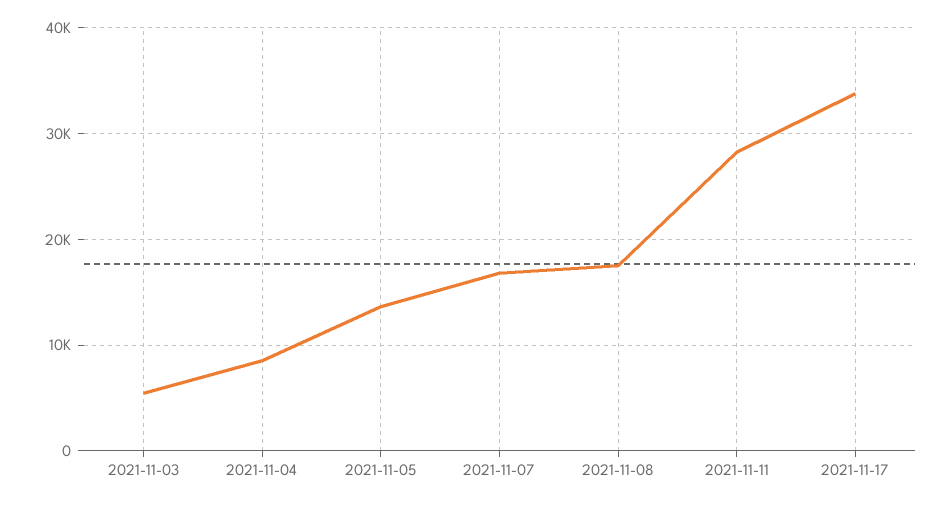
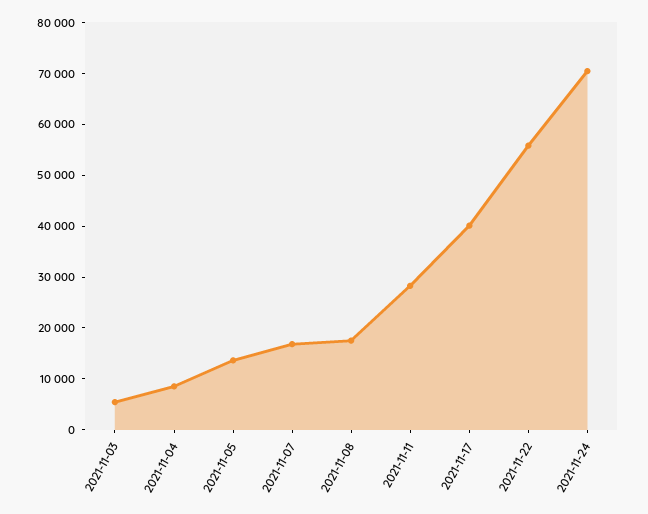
2021-11-17: 34000 -> 40000
2021-11-22: none -> 56000
2021-11-24: none -> 70000

